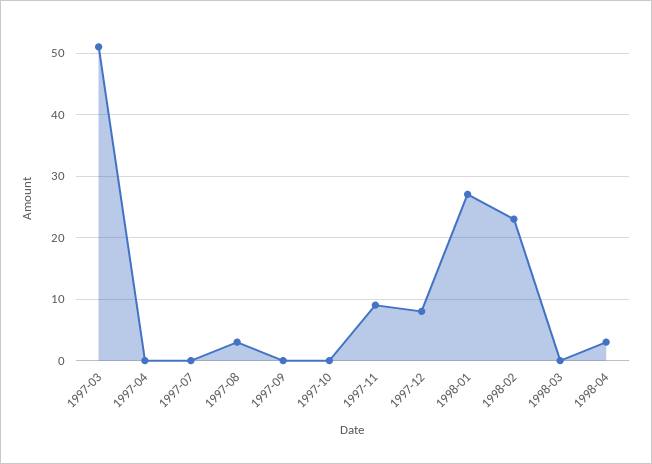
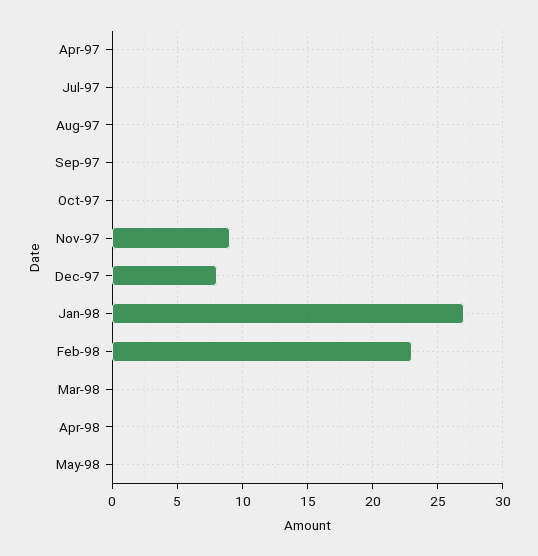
1997-03: 51 -> none
1997-08: 3 -> 0
1998-04: 3 -> 0
May-98: none -> 0

